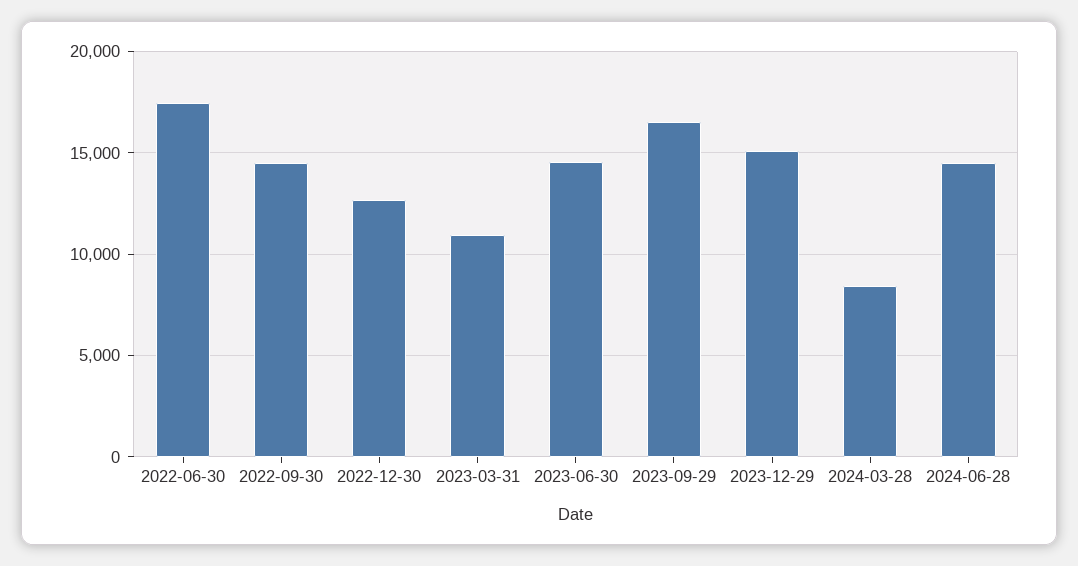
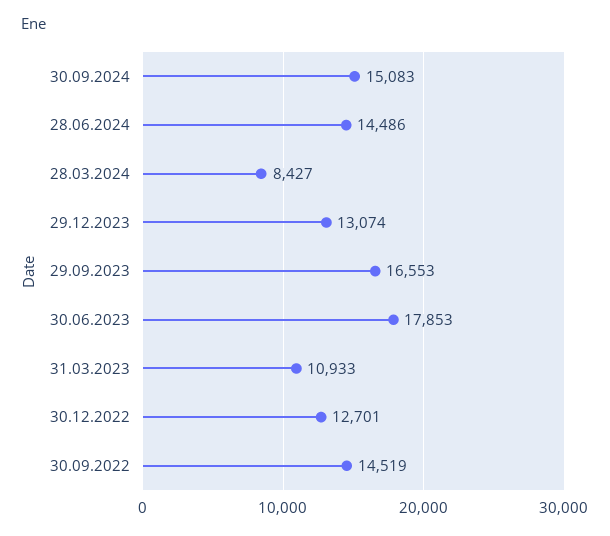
2022-06-30: 17500 -> none
2023-06-30: 14500 -> 17853
2023-12-29: 15000 -> 13074
30.09.2024: none -> 15083

